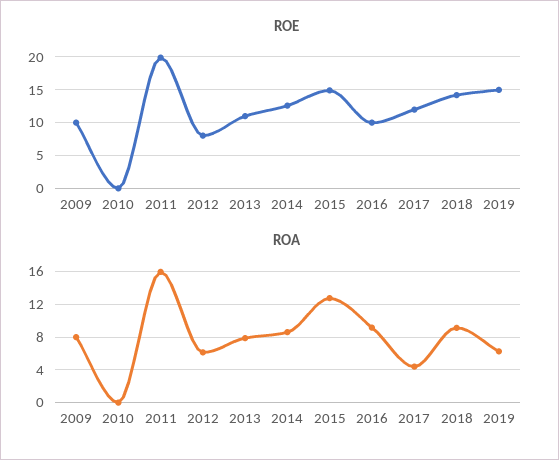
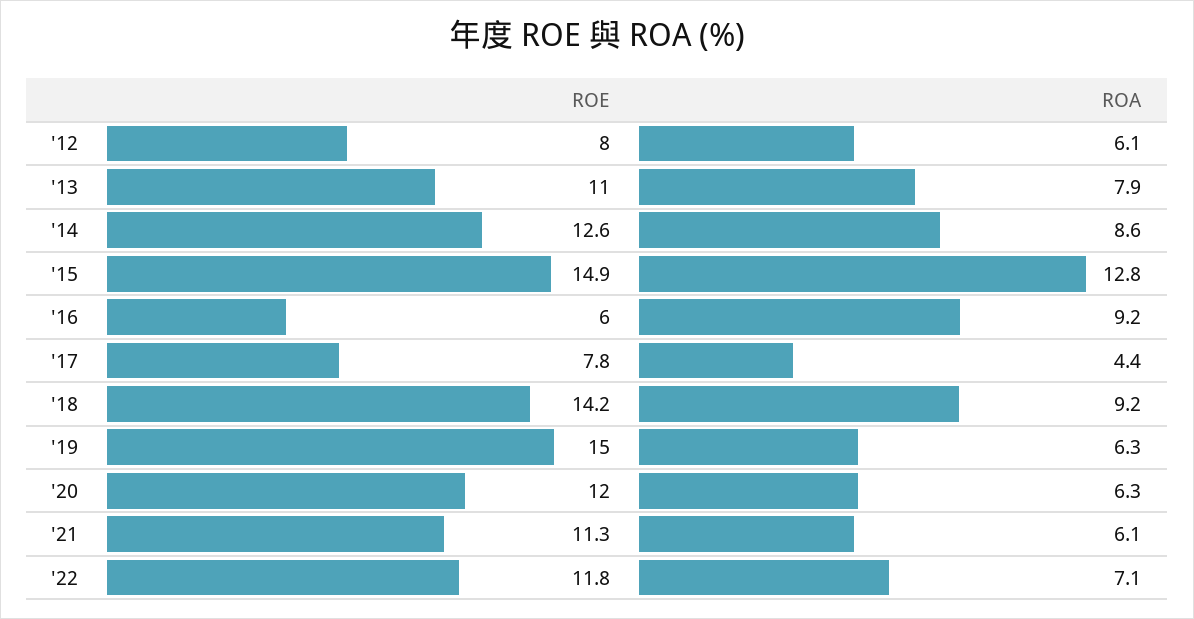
ROE, 2009: 10 -> none
ROE, 2010: 0 -> none
ROE, 2011: 20 -> none
ROE, 2016: 10 -> 6
ROE, 2017: 12 -> 7.8
ROA, 2009: 8 -> none
ROA, 2010: 0 -> none
ROA, 2011: 16 -> none
ROE, '20: none -> 12
ROA, '20: none -> 6.3
ROE, '21: none -> 11.3
ROA, '21: none -> 6.1
ROE, '22: none -> 11.8
ROA, '22: none -> 7.1

